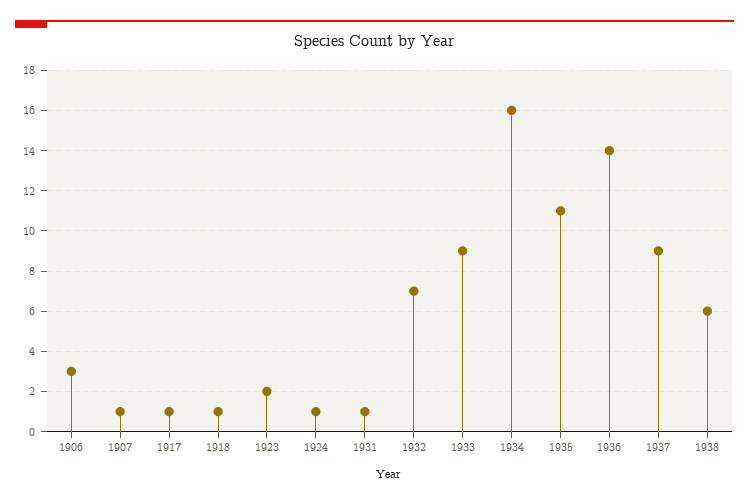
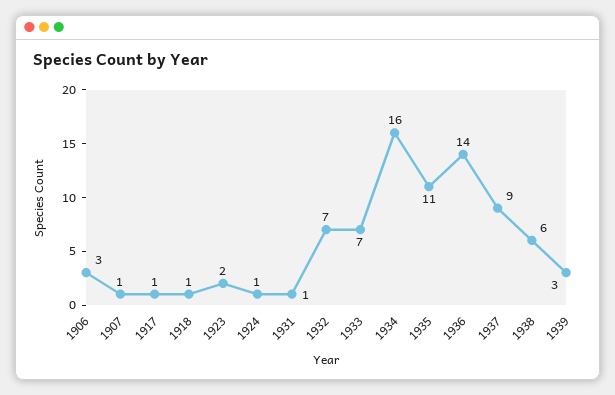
1933: 9 -> 7
1939: none -> 3

